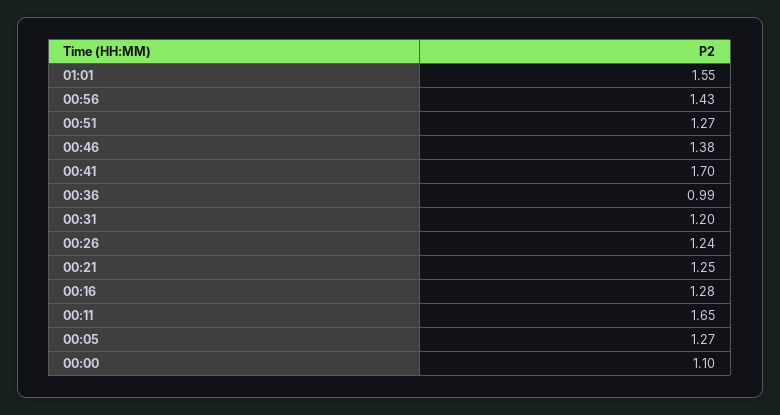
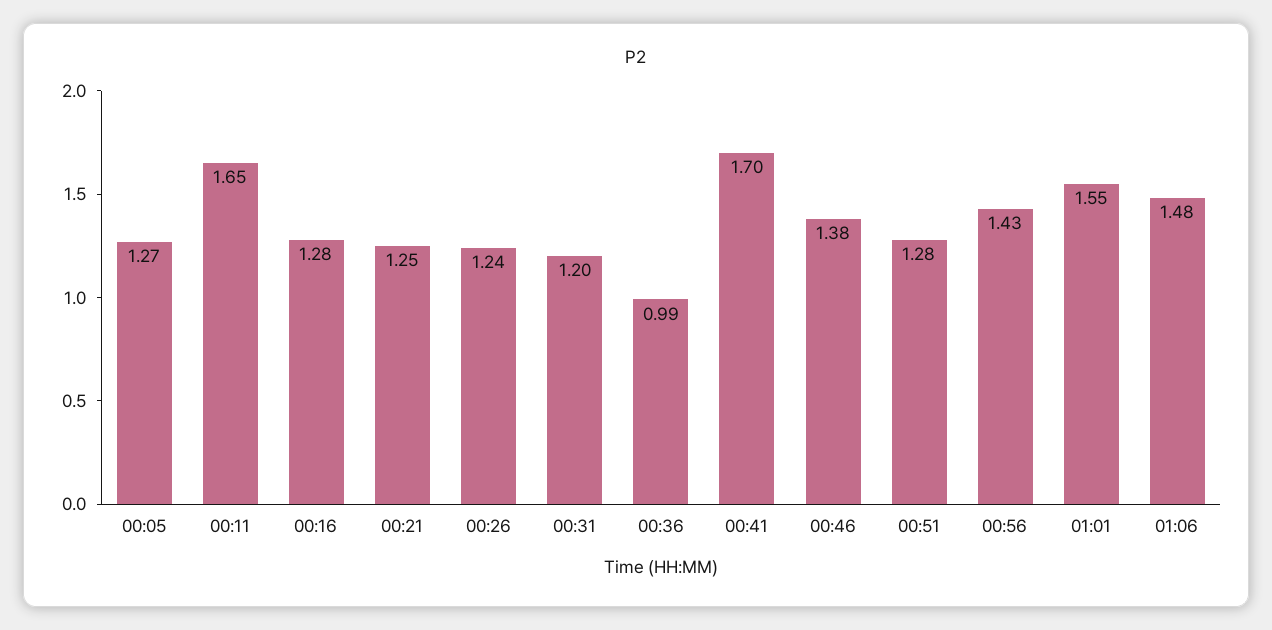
00:51: 1.27 -> 1.28
00:00: 1.1 -> none
01:06: none -> 1.48

